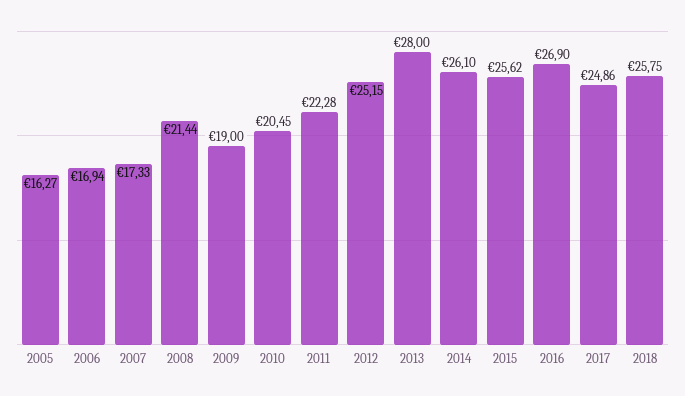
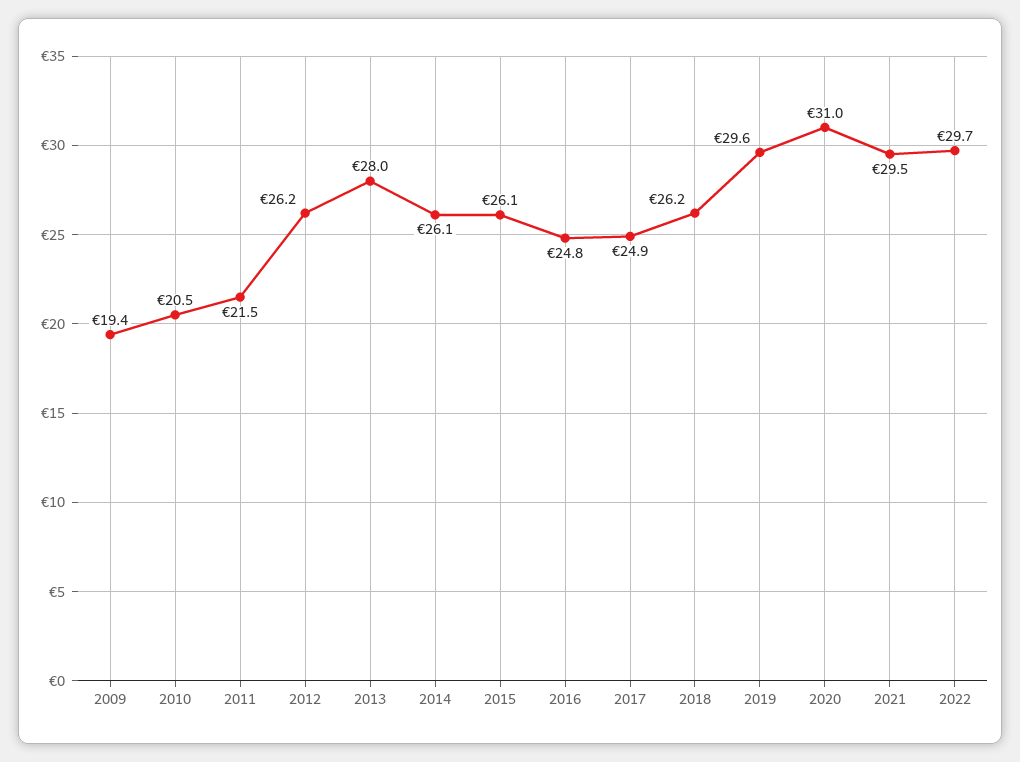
2005: 16.27 -> none
2006: 16.94 -> none
2007: 17.33 -> none
2008: 21.44 -> none
2009: 19 -> 19.4
2011: 22.28 -> 21.5
2012: 25.15 -> 26.2
2015: 25.62 -> 26.1
2016: 26.9 -> 24.8
2018: 25.75 -> 26.2
2019: none -> 29.6
2020: none -> 31
2021: none -> 29.5
2022: none -> 29.7

